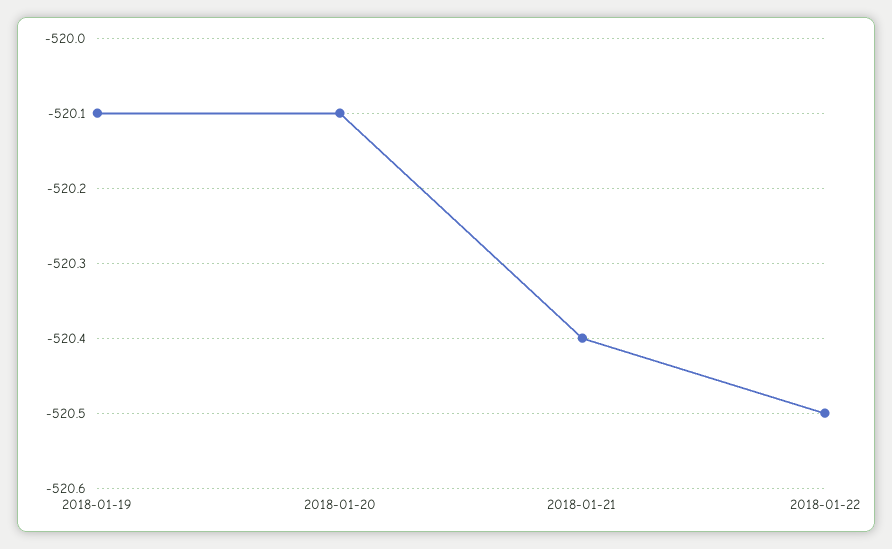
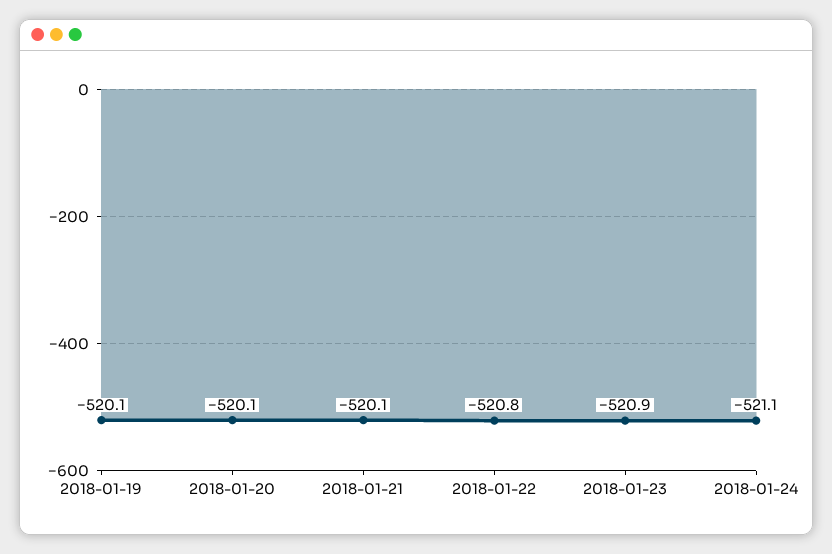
2018-01-21: -520.4 -> -520.1
2018-01-22: -520.5 -> -520.8
2018-01-23: none -> -520.9
2018-01-24: none -> -521.1

